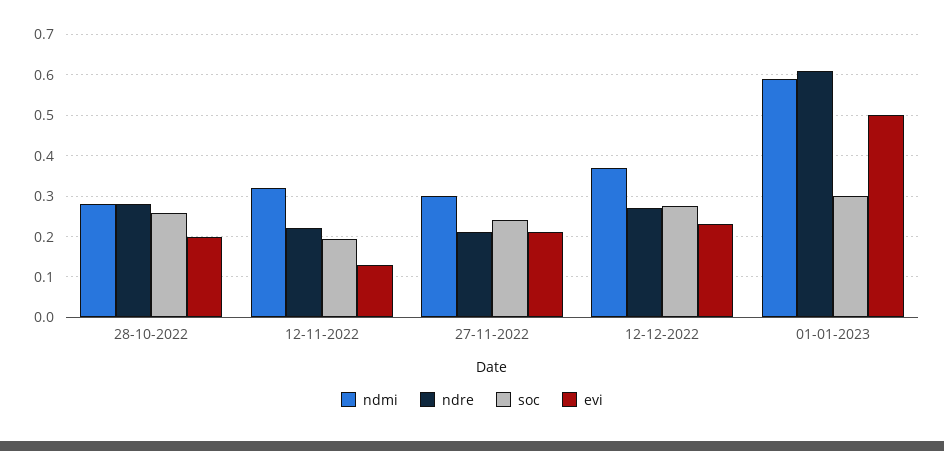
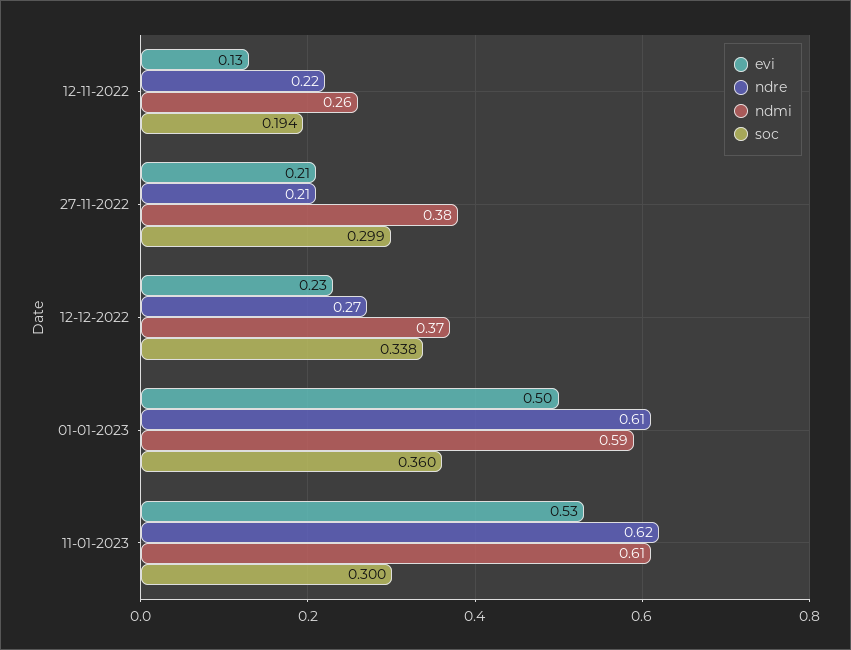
ndmi, 28-10-2022: 0.28 -> none
ndre, 28-10-2022: 0.28 -> none
soc, 28-10-2022: 0.26 -> none
evi, 28-10-2022: 0.2 -> none
ndmi, 12-11-2022: 0.32 -> 0.26
ndmi, 27-11-2022: 0.3 -> 0.38
soc, 27-11-2022: 0.24 -> 0.299
soc, 12-12-2022: 0.28 -> 0.338
soc, 01-01-2023: 0.3 -> 0.36
evi, 11-01-2023: none -> 0.53
ndre, 11-01-2023: none -> 0.62
ndmi, 11-01-2023: none -> 0.61
soc, 11-01-2023: none -> 0.3

